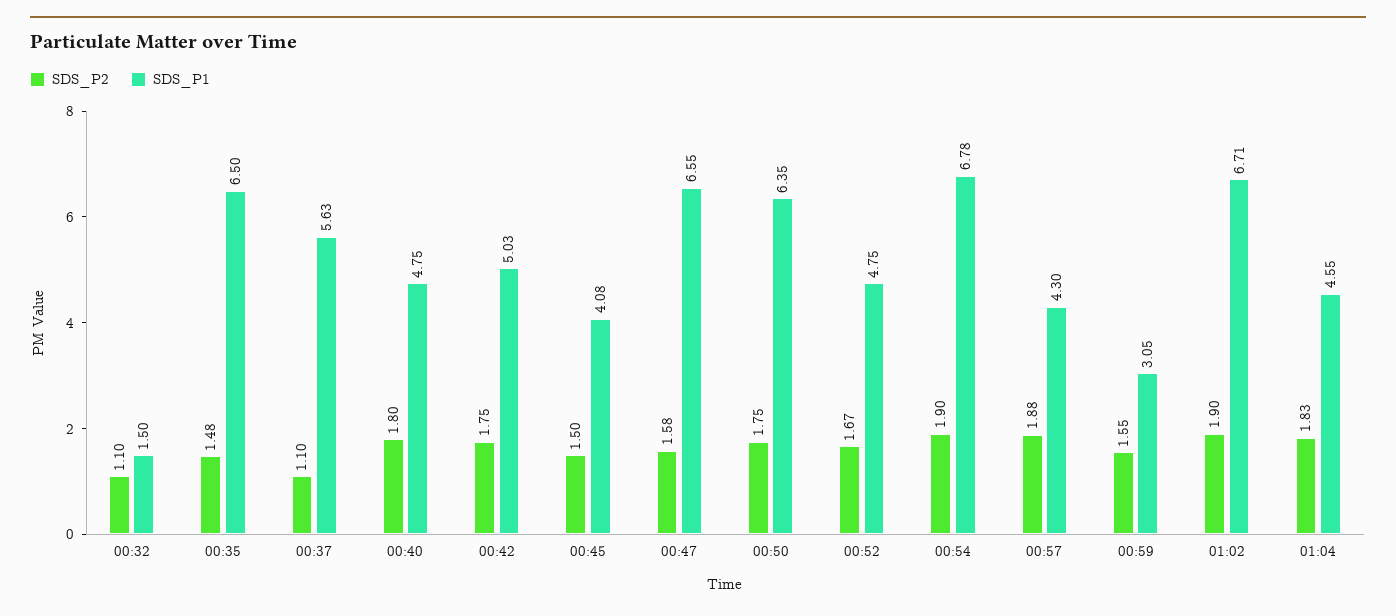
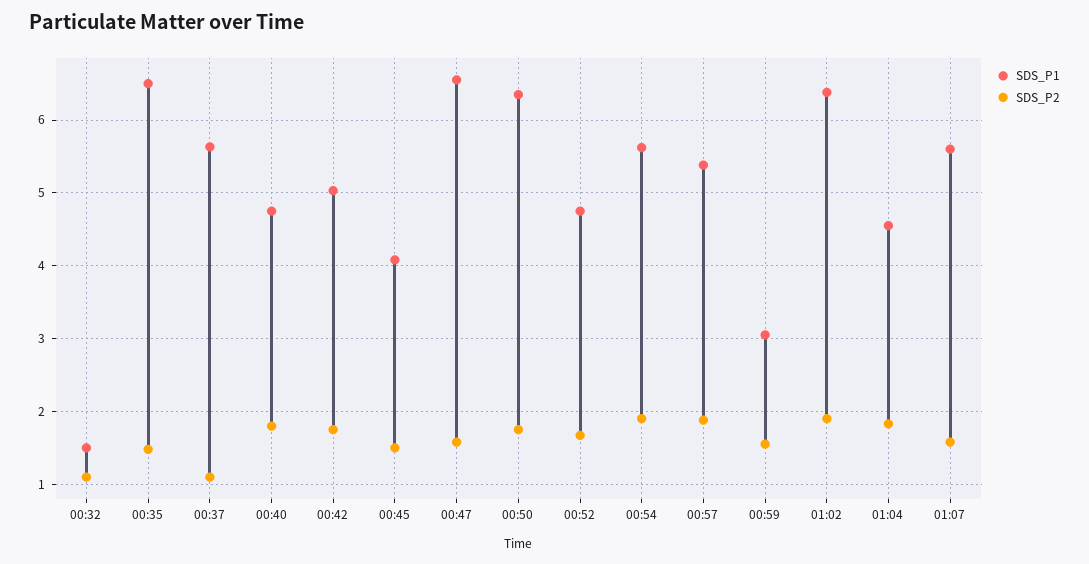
SDS_P1, 00:54: 6.78 -> 5.6
SDS_P1, 00:57: 4.3 -> 5.4
SDS_P1, 01:02: 6.71 -> 6.4
SDS_P1, 01:07: none -> 5.6
SDS_P2, 01:07: none -> 1.6

